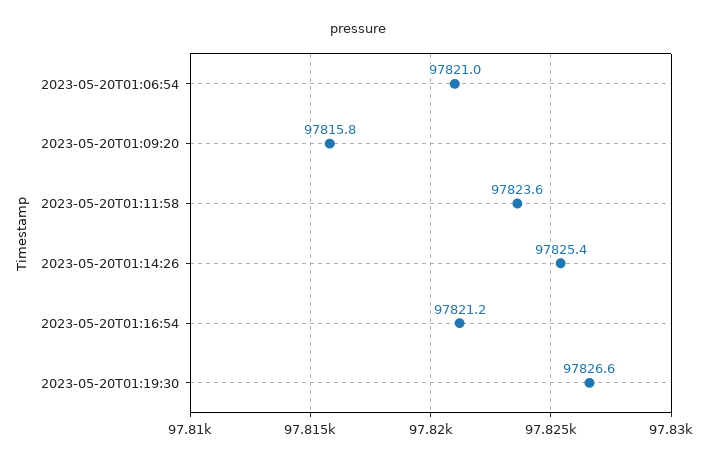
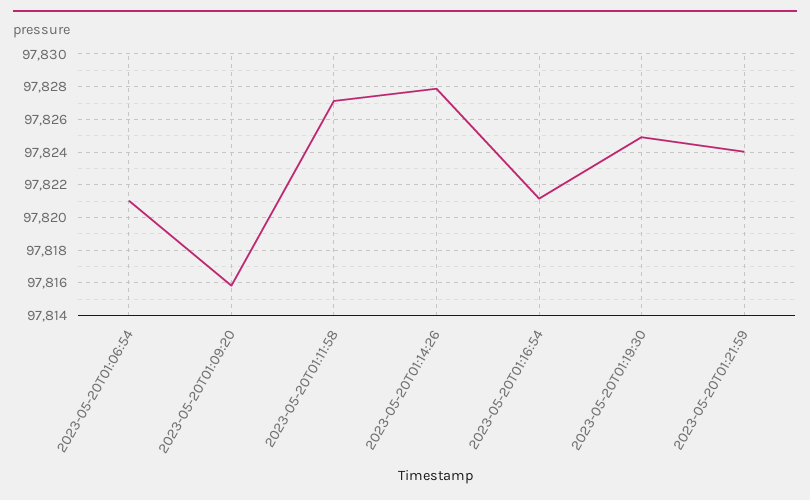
2023-05-20T01:11:58: 97823.6 -> 97827
2023-05-20T01:14:26: 97825.4 -> 97828
2023-05-20T01:19:30: 97826.6 -> 97825
2023-05-20T01:21:59: none -> 97824

